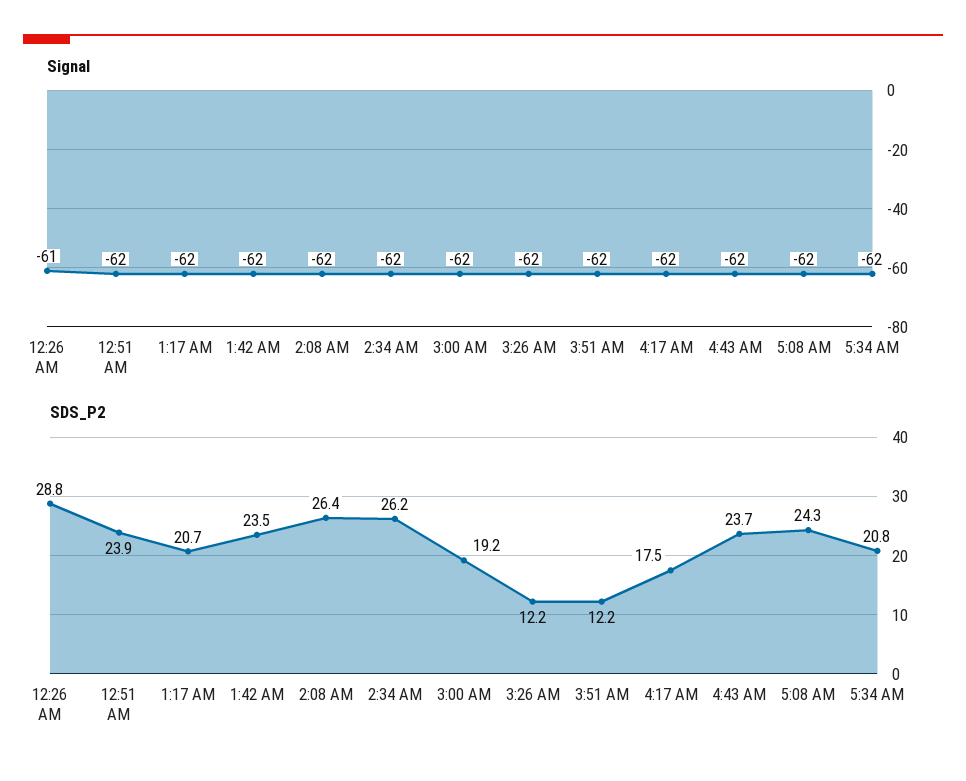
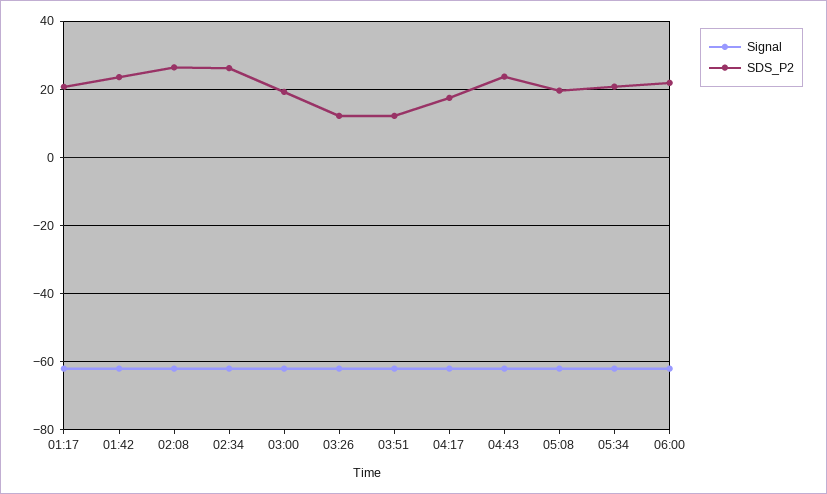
Signal, 12:26 AM: -61 -> none
Signal, 12:51 AM: -62 -> none
SDS_P2, 12:26 AM: 28.8 -> none
SDS_P2, 12:51 AM: 23.9 -> none
SDS_P2, 5:08 AM: 24.3 -> 20
Signal, 06:00: none -> -62
SDS_P2, 06:00: none -> 22

